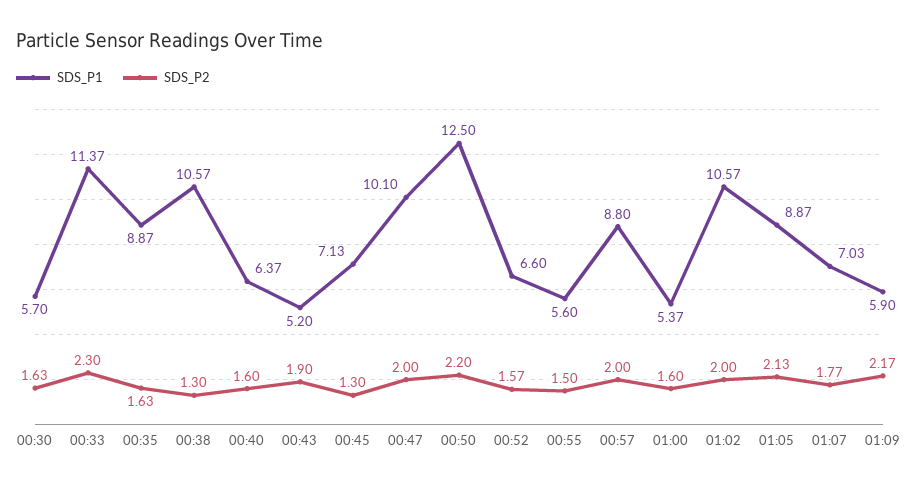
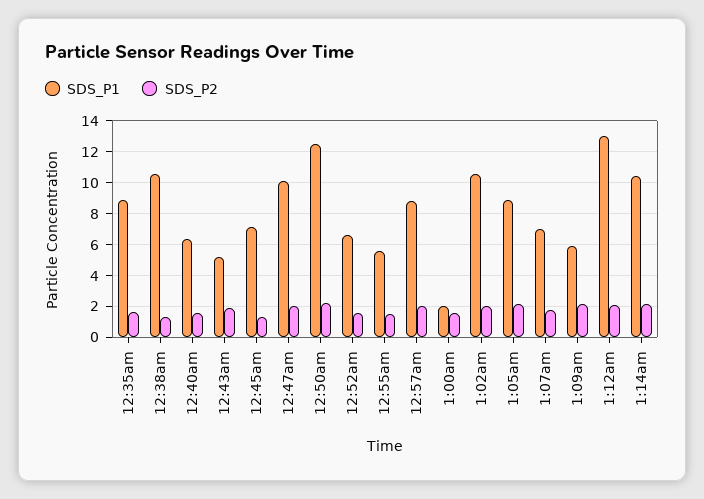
SDS_P1, 00:30: 5.7 -> none
SDS_P2, 00:30: 1.63 -> none
SDS_P1, 00:33: 11.37 -> none
SDS_P2, 00:33: 2.3 -> none
SDS_P1, 01:00: 5.37 -> 2
SDS_P1, 1:12am: none -> 13
SDS_P2, 1:12am: none -> 2
SDS_P1, 1:14am: none -> 10.5
SDS_P2, 1:14am: none -> 2

